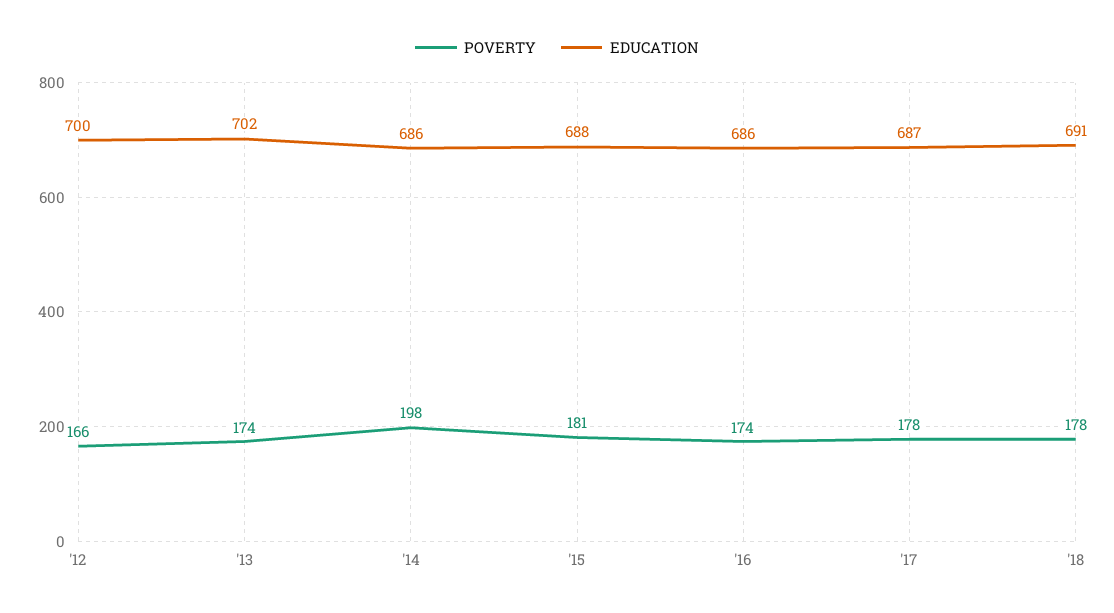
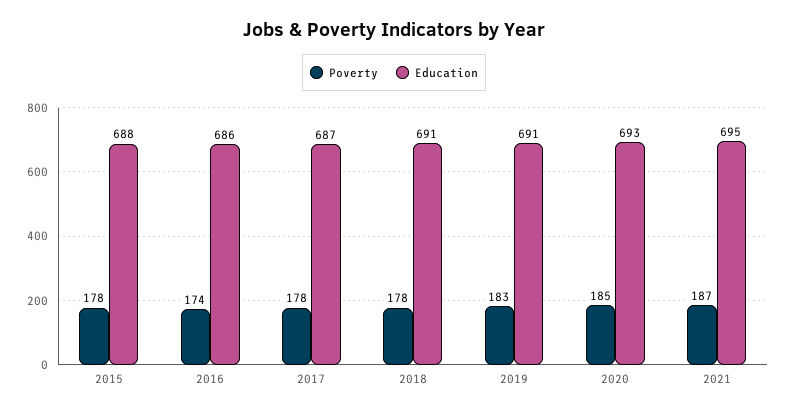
POVERTY, '12: 166 -> none
EDUCATION, '12: 700 -> none
POVERTY, '13: 174 -> none
EDUCATION, '13: 702 -> none
POVERTY, '14: 198 -> none
EDUCATION, '14: 686 -> none
POVERTY, '15: 181 -> 178
POVERTY, 2019: none -> 183
EDUCATION, 2019: none -> 691
POVERTY, 2020: none -> 185
EDUCATION, 2020: none -> 693
POVERTY, 2021: none -> 187
EDUCATION, 2021: none -> 695

